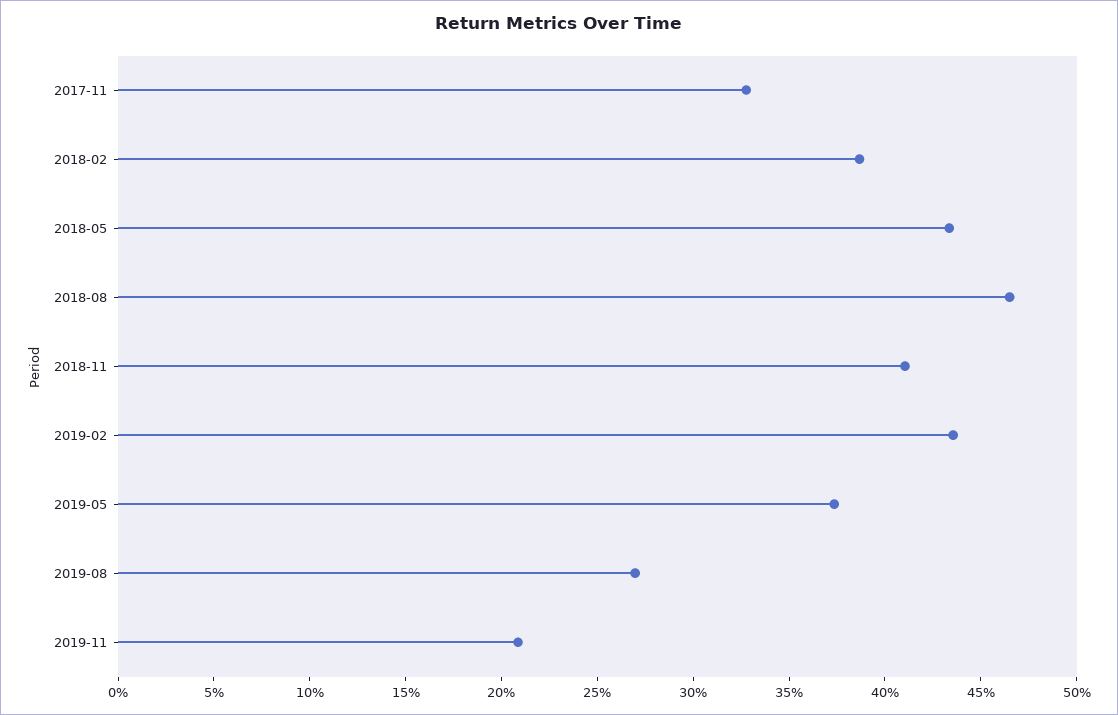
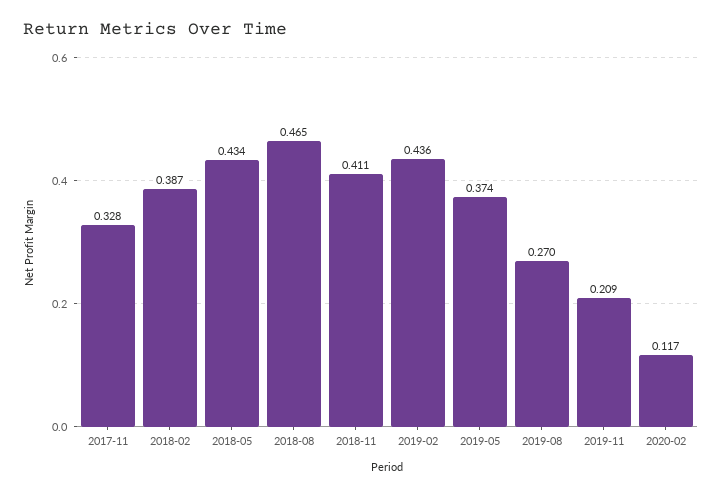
2020-02: none -> 0.117

